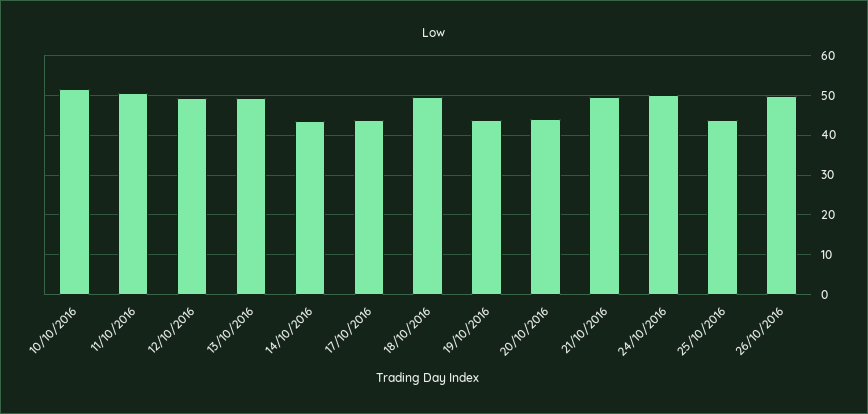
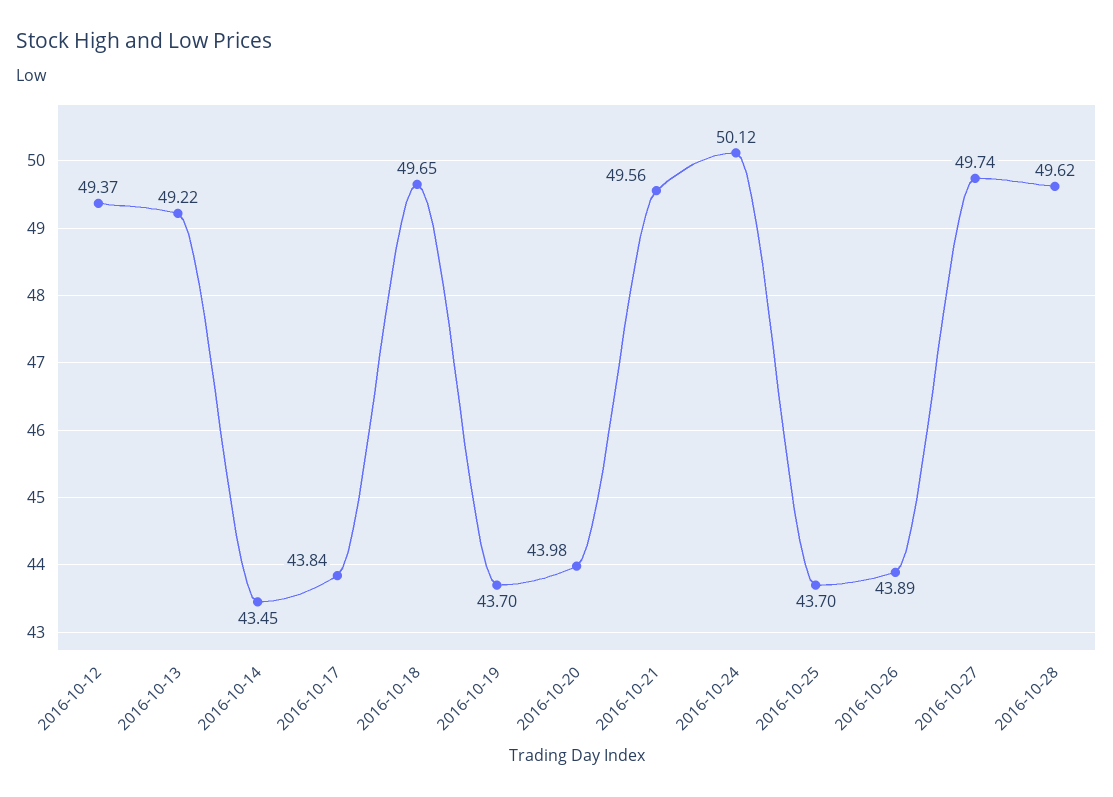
10/10/2016: 52 -> none
11/10/2016: 50 -> none
26/10/2016: 50 -> 43.89
2016-10-27: none -> 49.74
2016-10-28: none -> 49.62

